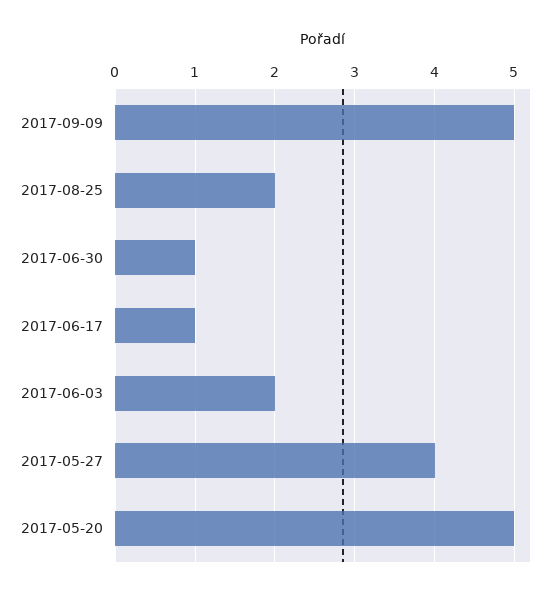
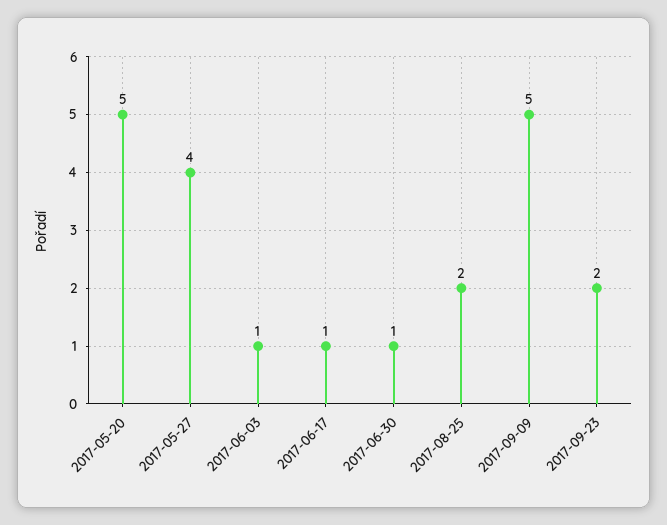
2017-06-03: 2 -> 1
2017-09-23: none -> 2

